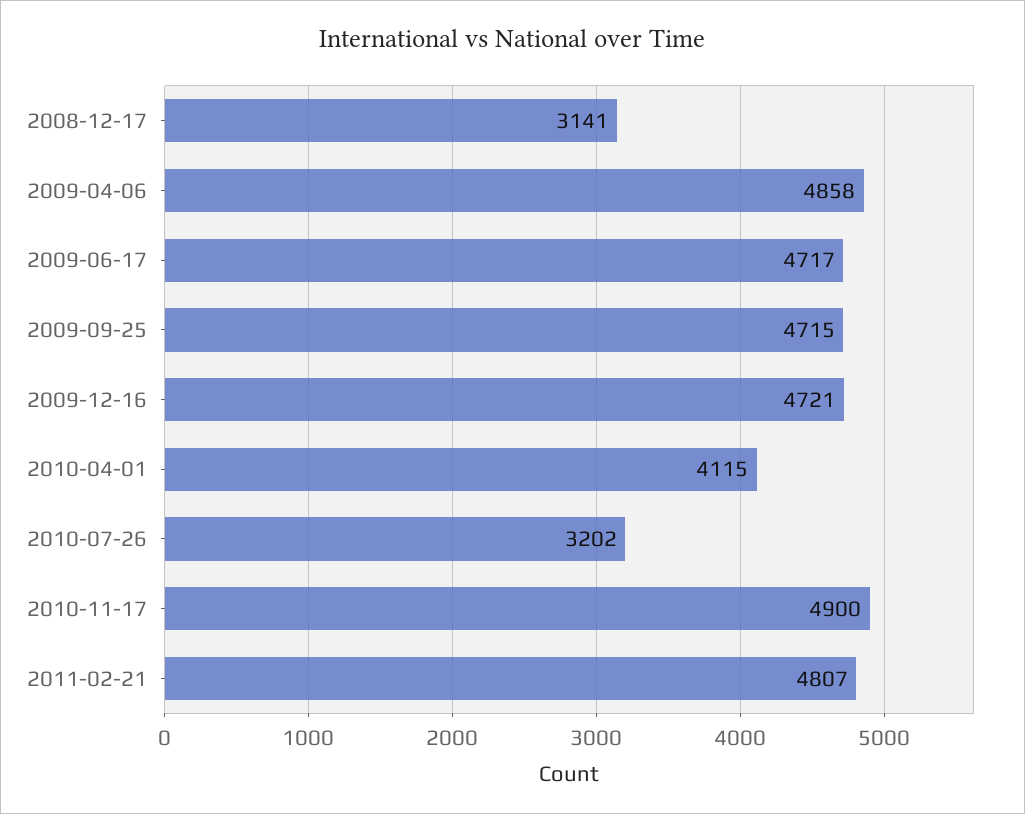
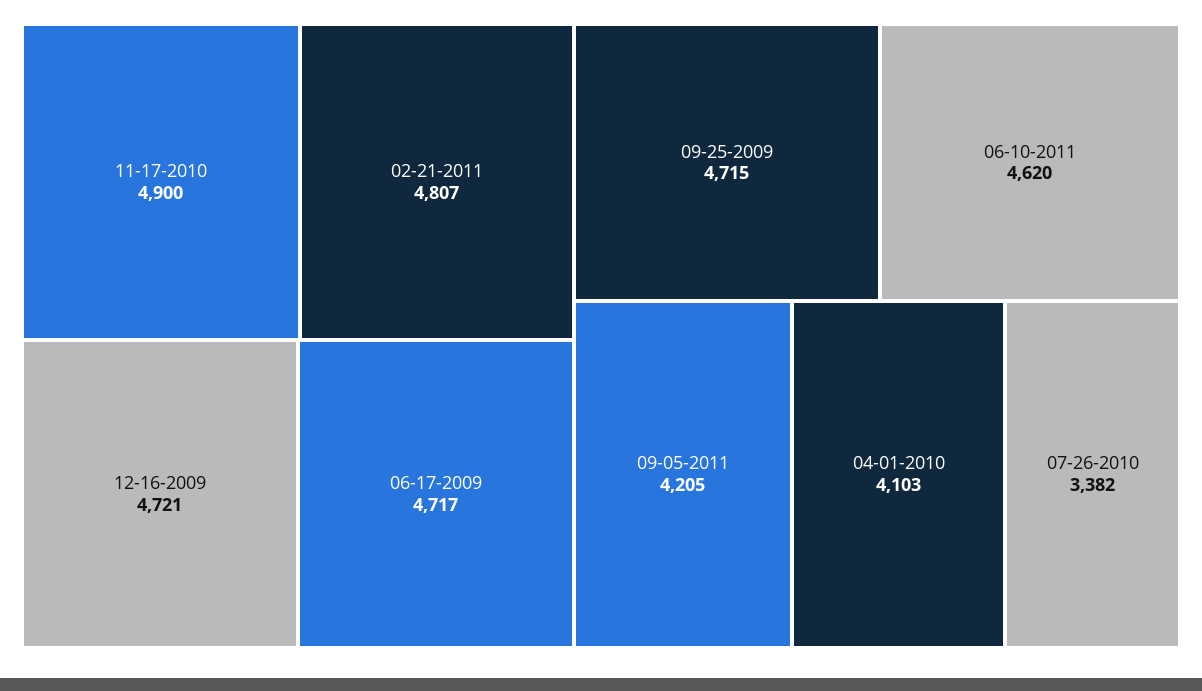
2008-12-17: 3141 -> none
2009-04-06: 4858 -> none
2010-04-01: 4115 -> 4103
2010-07-26: 3202 -> 3382
06-10-2011: none -> 4620
09-05-2011: none -> 4205

